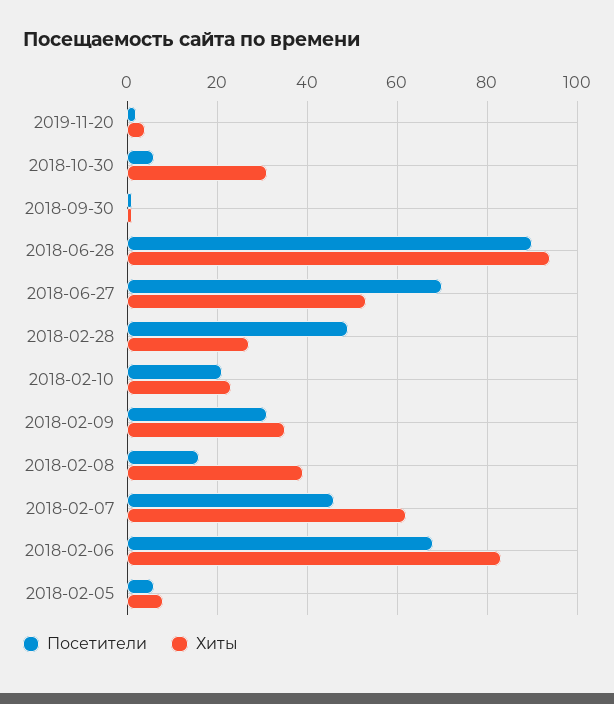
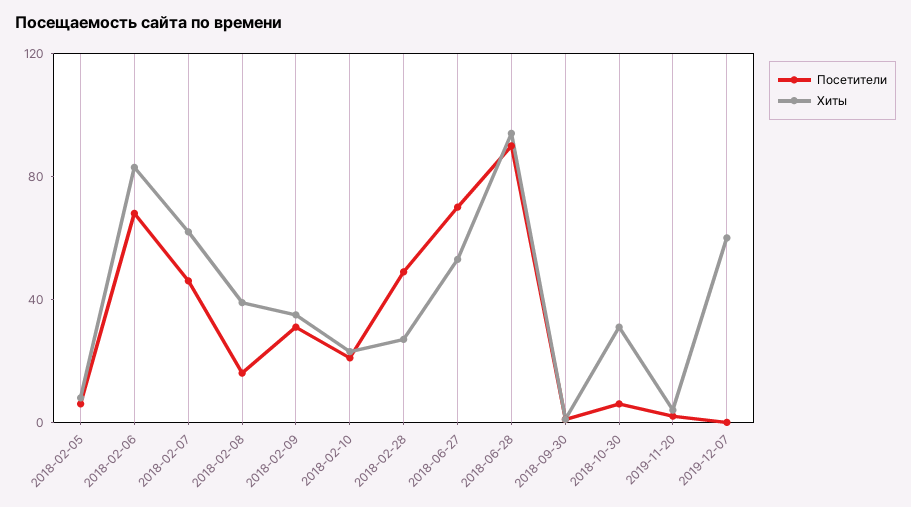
Посетители, 2019-12-07: none -> 0
Хиты, 2019-12-07: none -> 60

